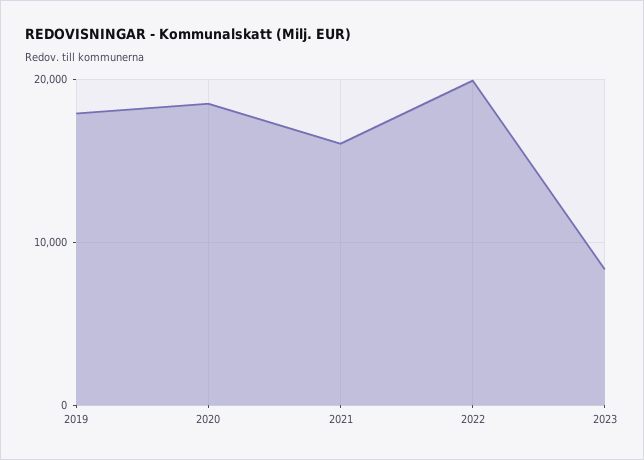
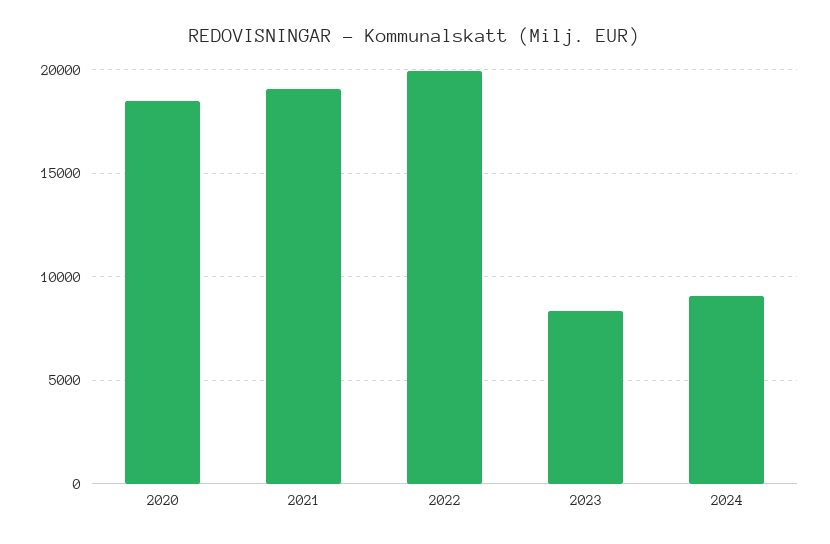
2019: 18000 -> none
2021: 16000 -> 19000
2024: none -> 9000

